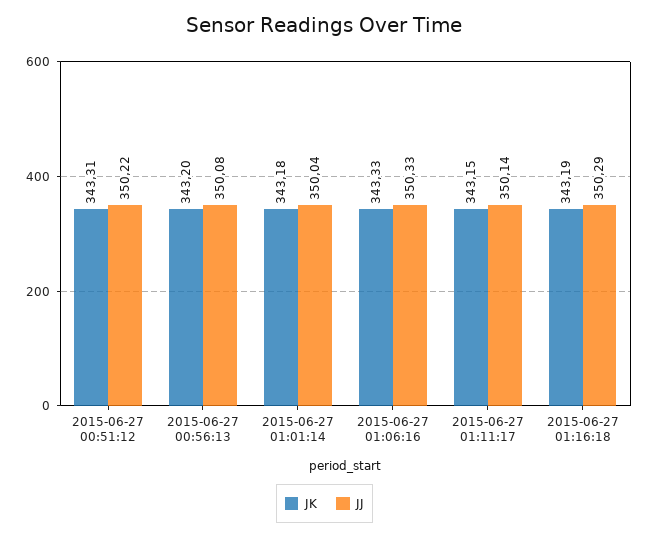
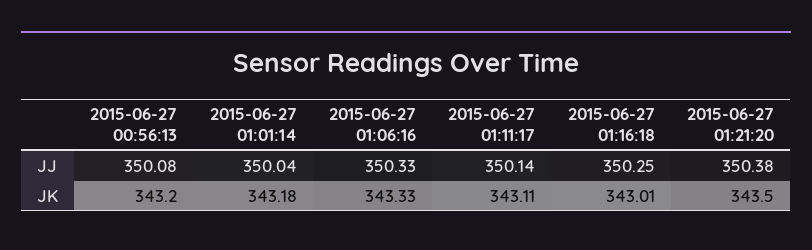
JK, 2015-06-27 00:51:12: 343.31 -> none
JJ, 2015-06-27 00:51:12: 350.22 -> none
JK, 2015-06-27 01:11:17: 343.15 -> 343.11
JK, 2015-06-27 01:16:18: 343.19 -> 343.01
JJ, 2015-06-27 01:16:18: 350.29 -> 350.25
JJ, 2015-06-27 01:21:20: none -> 350.38
JK, 2015-06-27 01:21:20: none -> 343.5

